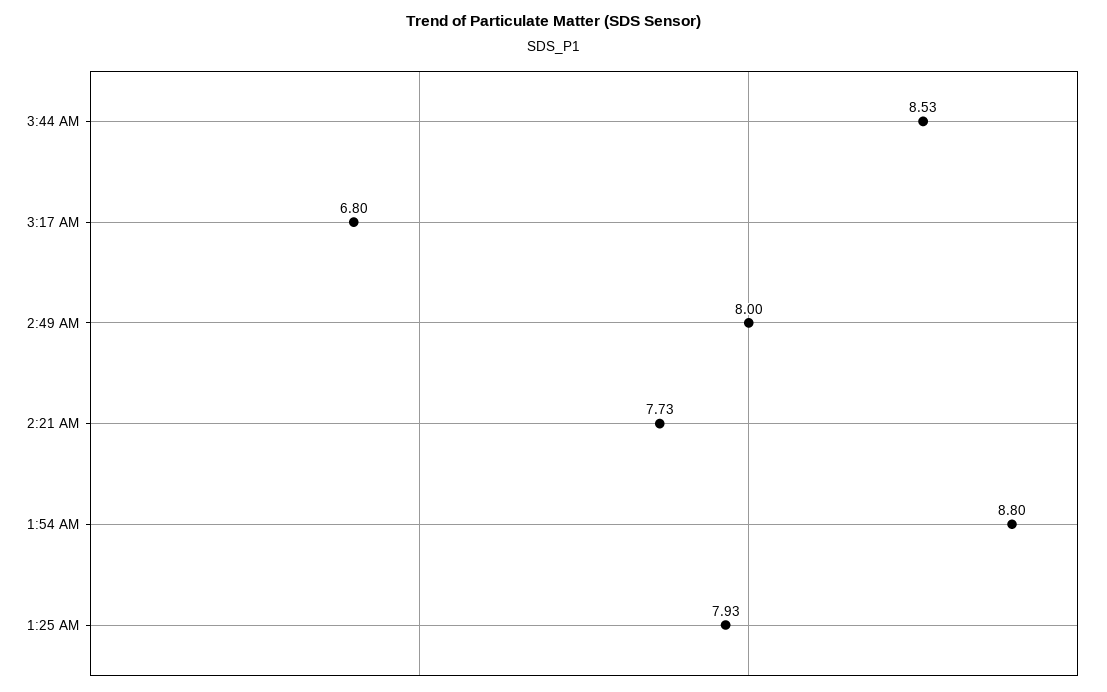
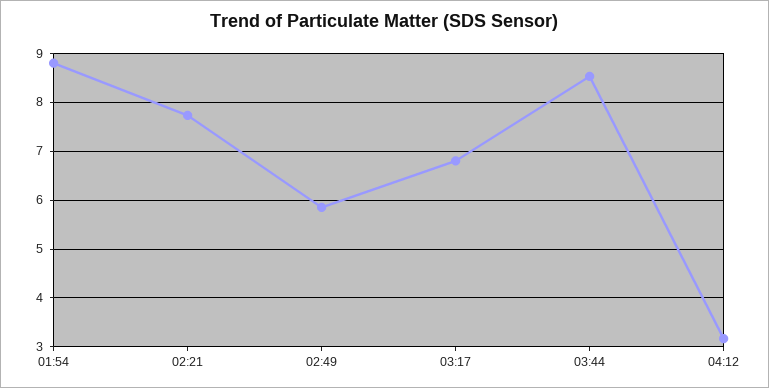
2:49 AM: 8 -> 5.8
1:25 AM: 7.93 -> none
04:12: none -> 3.2

